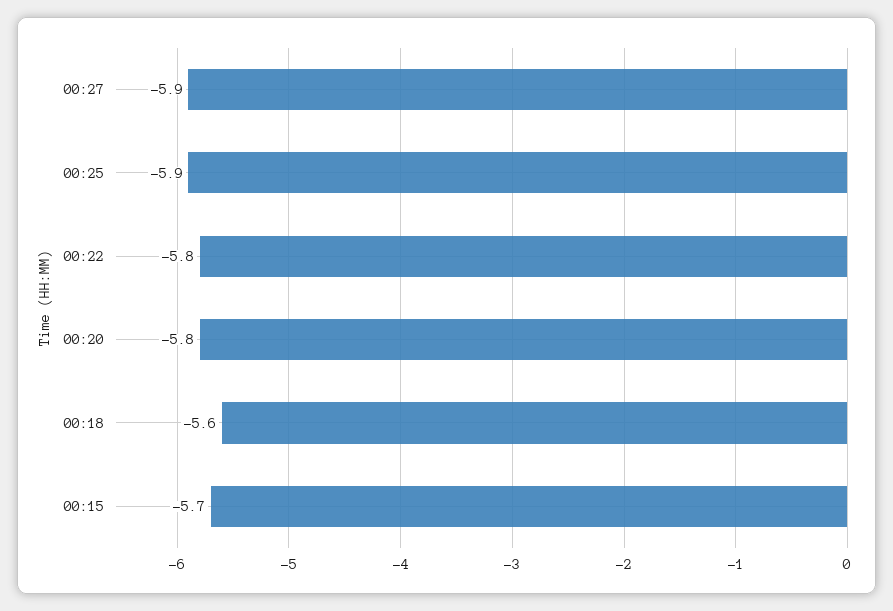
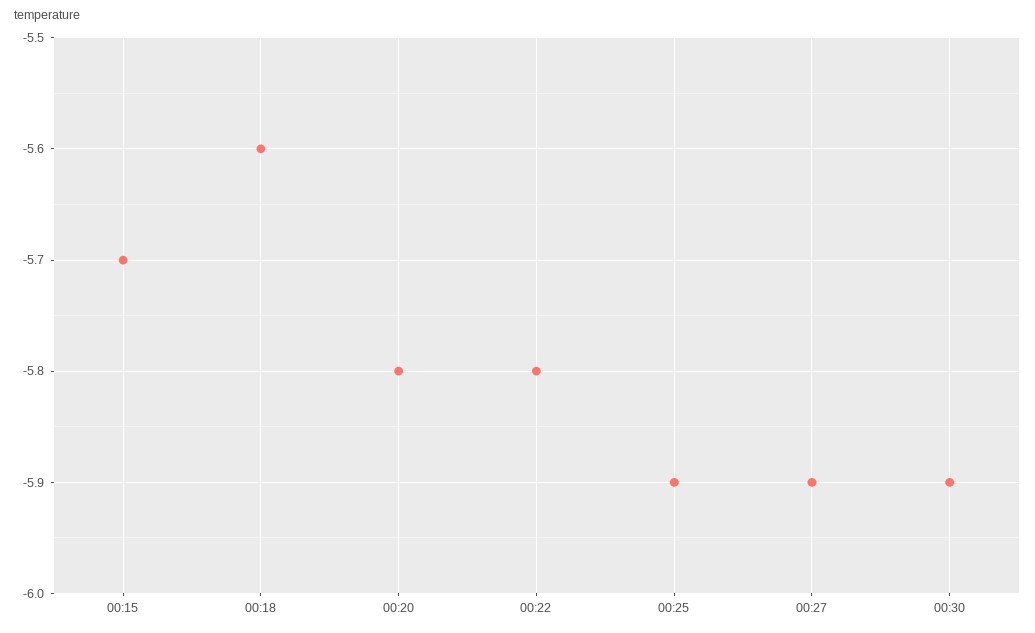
00:30: none -> -5.9

